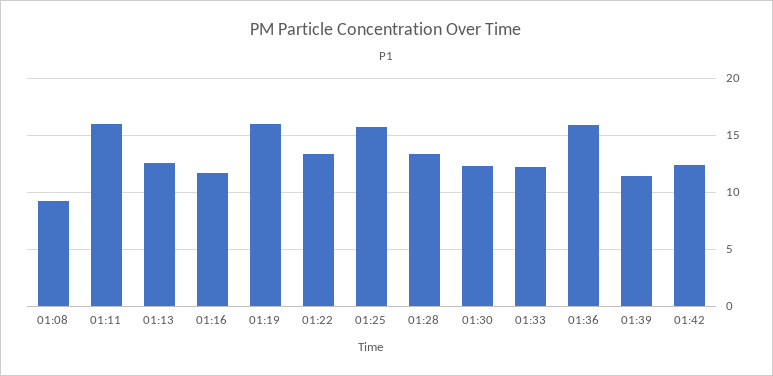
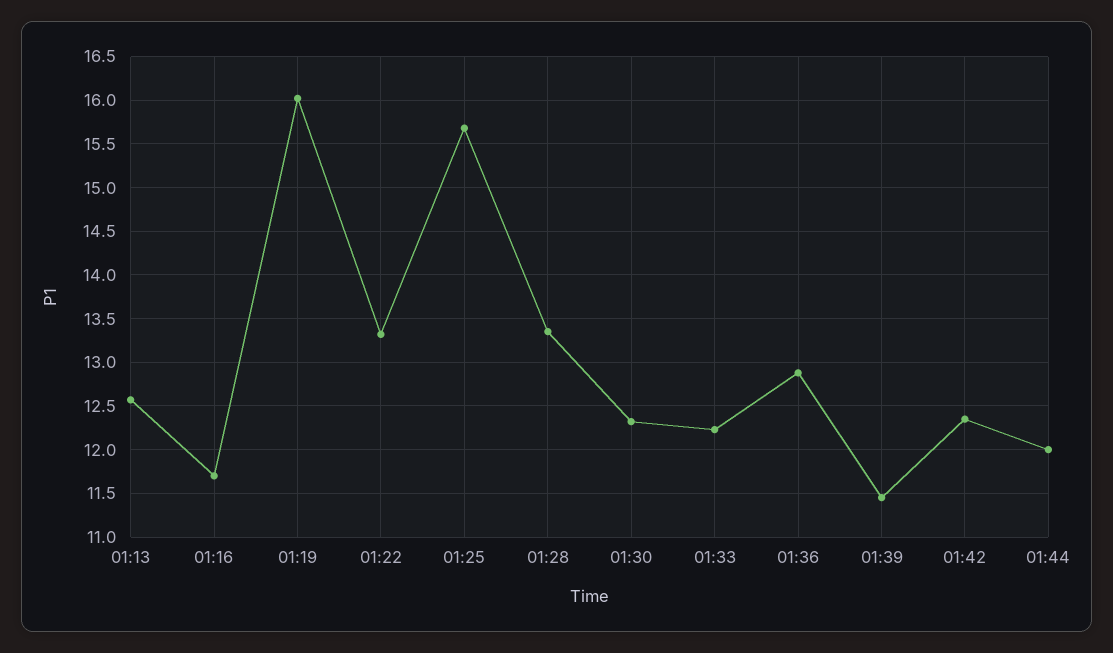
01:08: 9 -> none
01:11: 16 -> none
01:36: 16 -> 12.9
01:44: none -> 12

